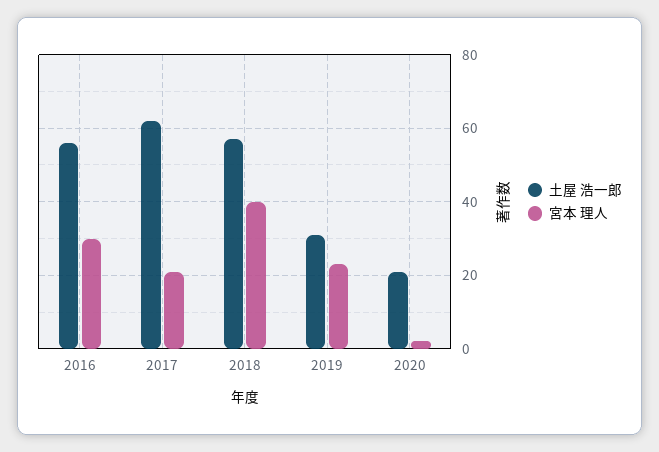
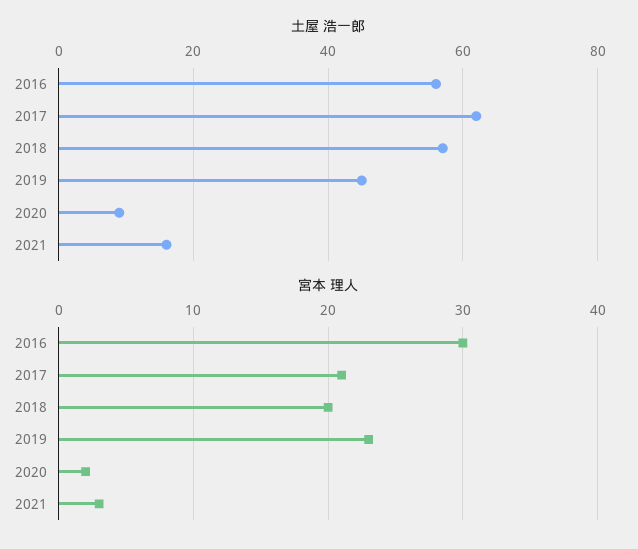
宮本 理人, 2018: 40 -> 20
土屋 浩一郎, 2019: 30 -> 45
土屋 浩一郎, 2020: 20 -> 10
土屋 浩一郎, 2021: none -> 15
宮本 理人, 2021: none -> 3

